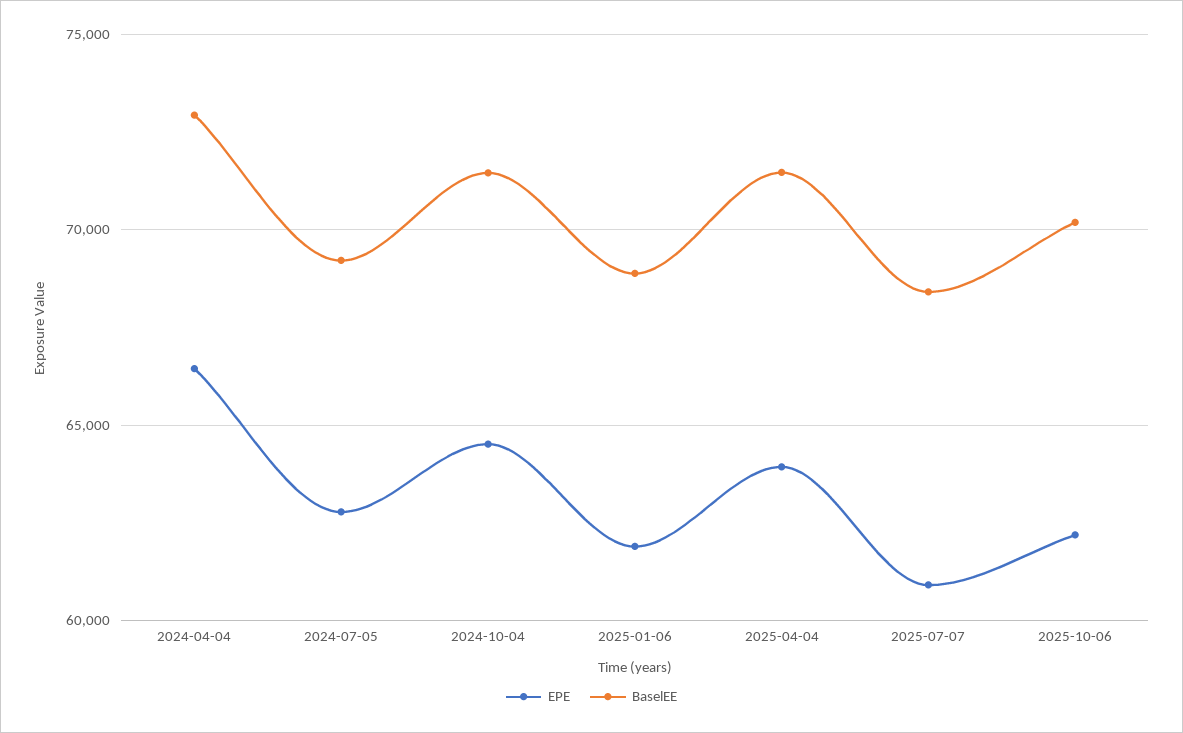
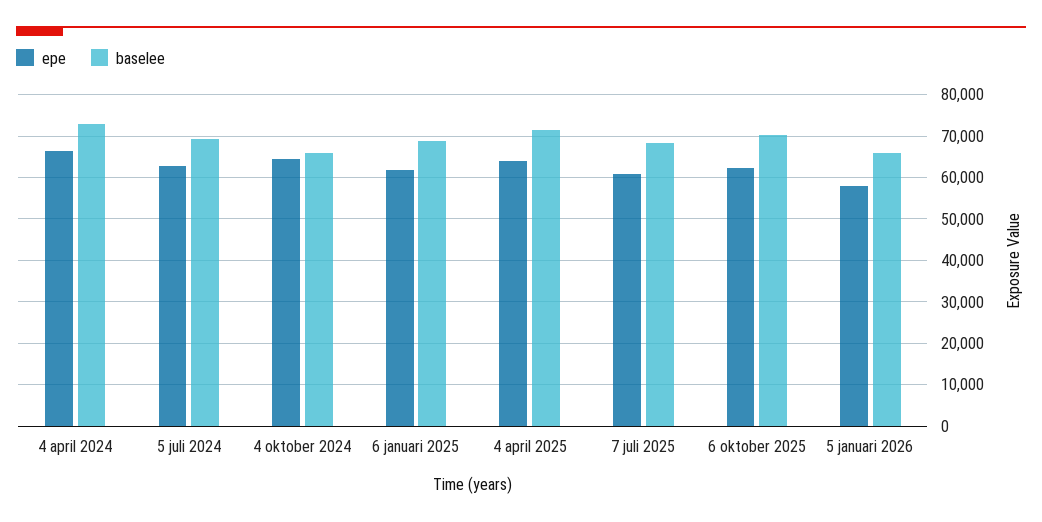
BaselEE, 2024-10-04: 71500 -> 66000
EPE, 5 januari 2026: none -> 58000
BaselEE, 5 januari 2026: none -> 66000

